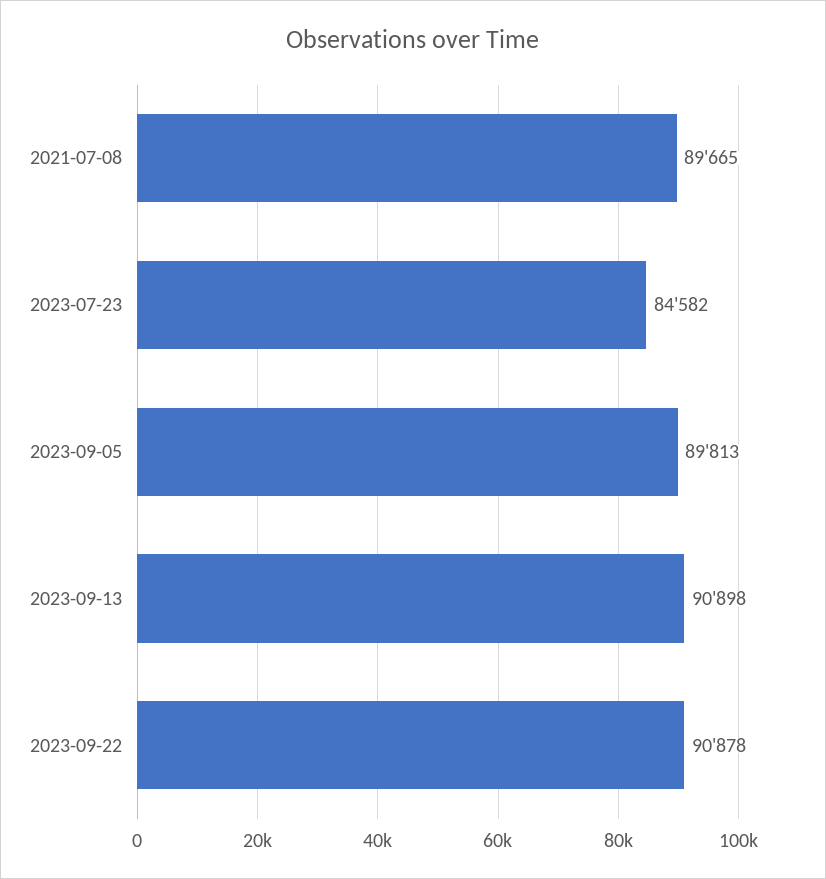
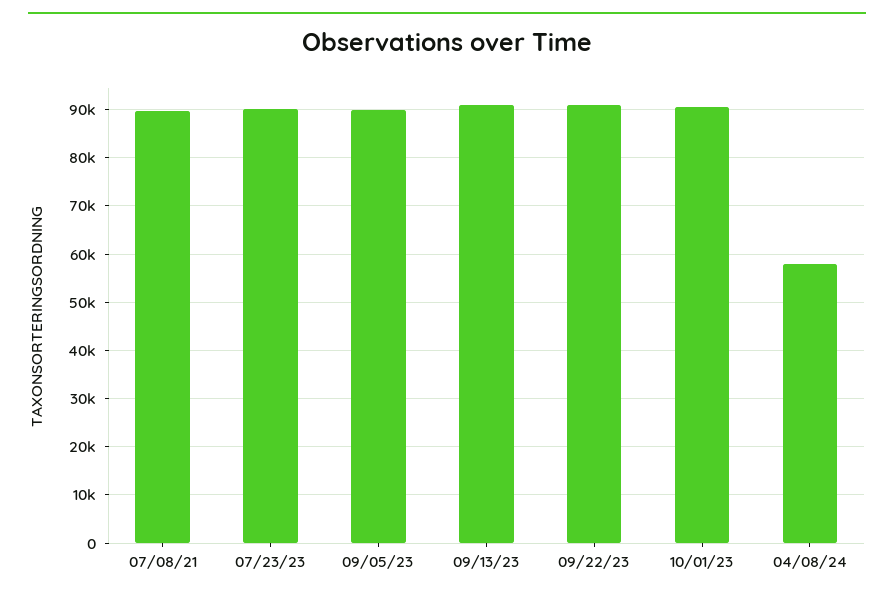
2023-07-23: 84582 -> 90000
10/01/23: none -> 90000
04/08/24: none -> 58000

